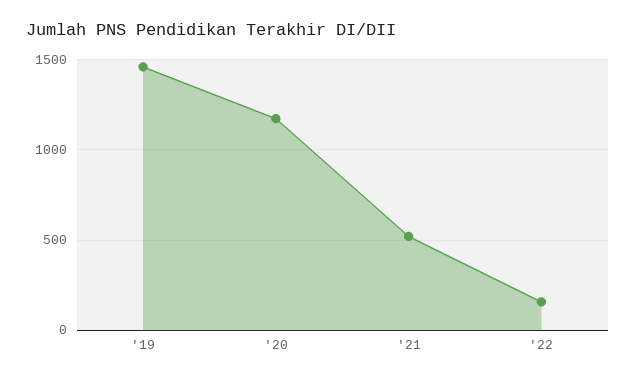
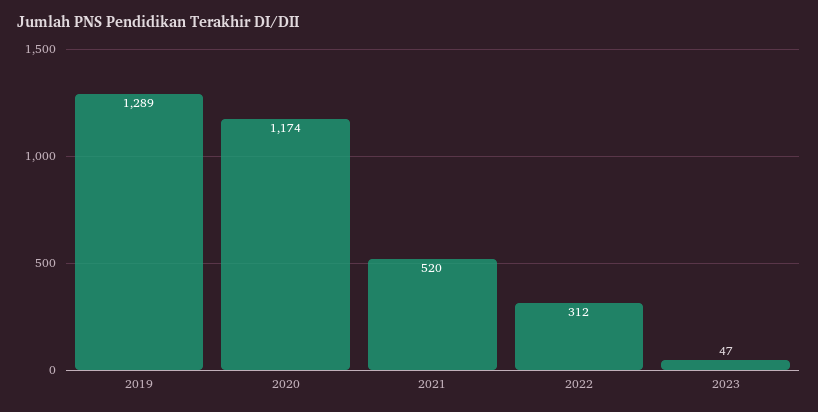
'19: 1450 -> 1289
'22: 150 -> 312
2023: none -> 47

